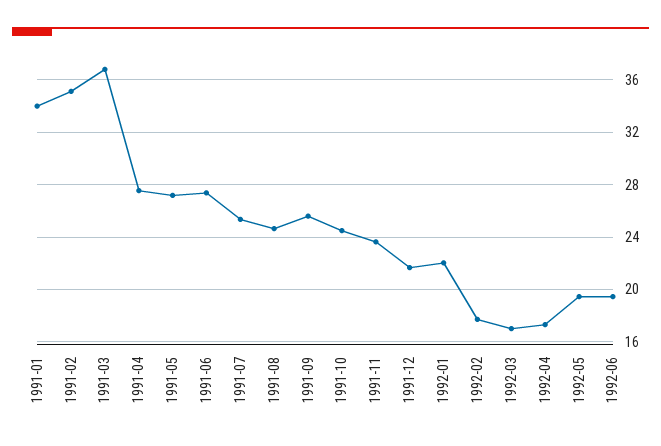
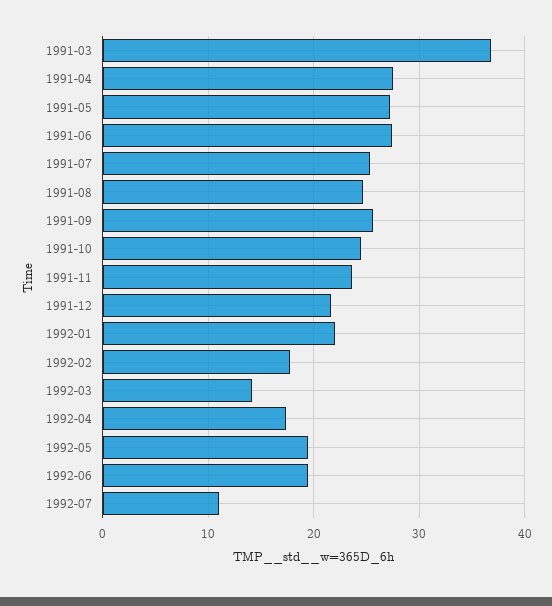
1991-01: 34 -> none
1991-02: 35 -> none
1992-03: 17 -> 14
1992-07: none -> 11

